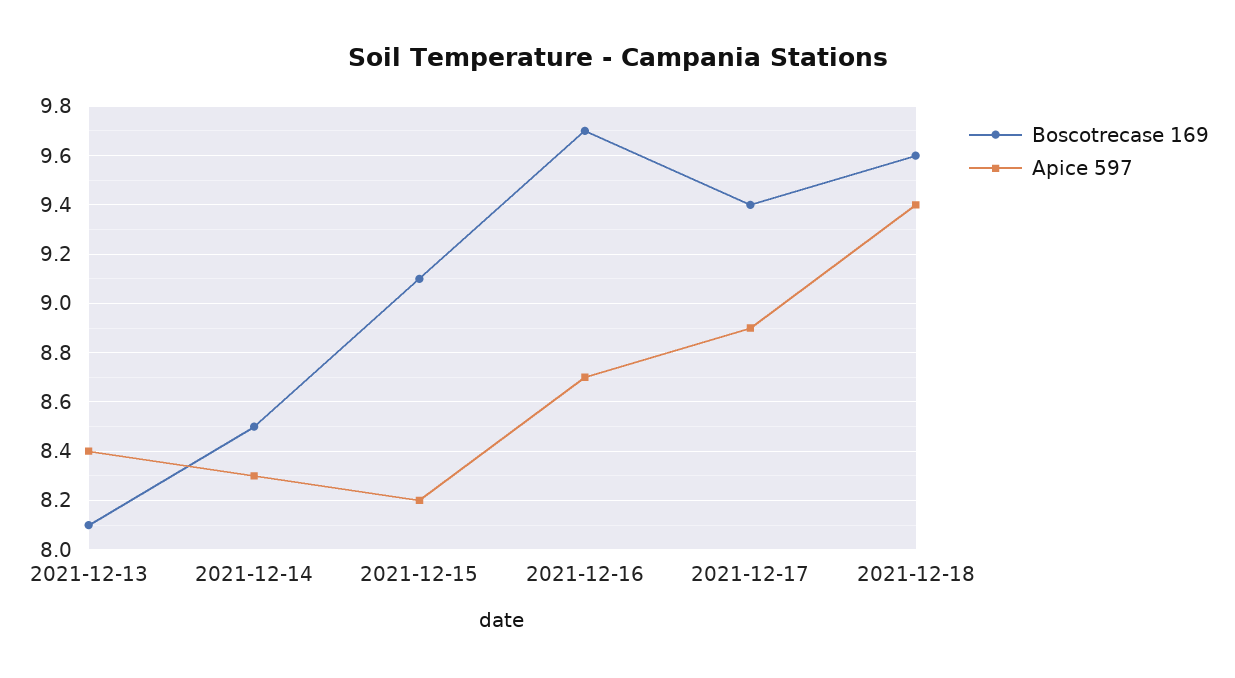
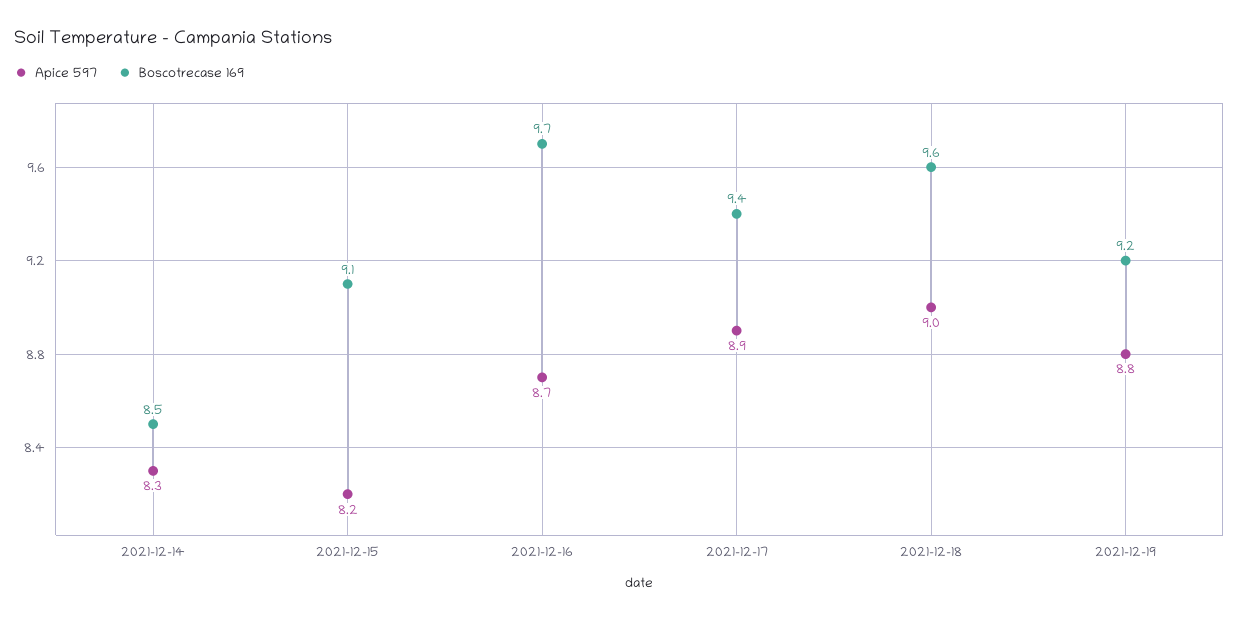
Boscotrecase 169, 2021-12-13: 8.1 -> none
Apice 597, 2021-12-13: 8.4 -> none
Apice 597, 2021-12-18: 9.4 -> 9
Apice 597, 2021-12-19: none -> 8.8
Boscotrecase 169, 2021-12-19: none -> 9.2

